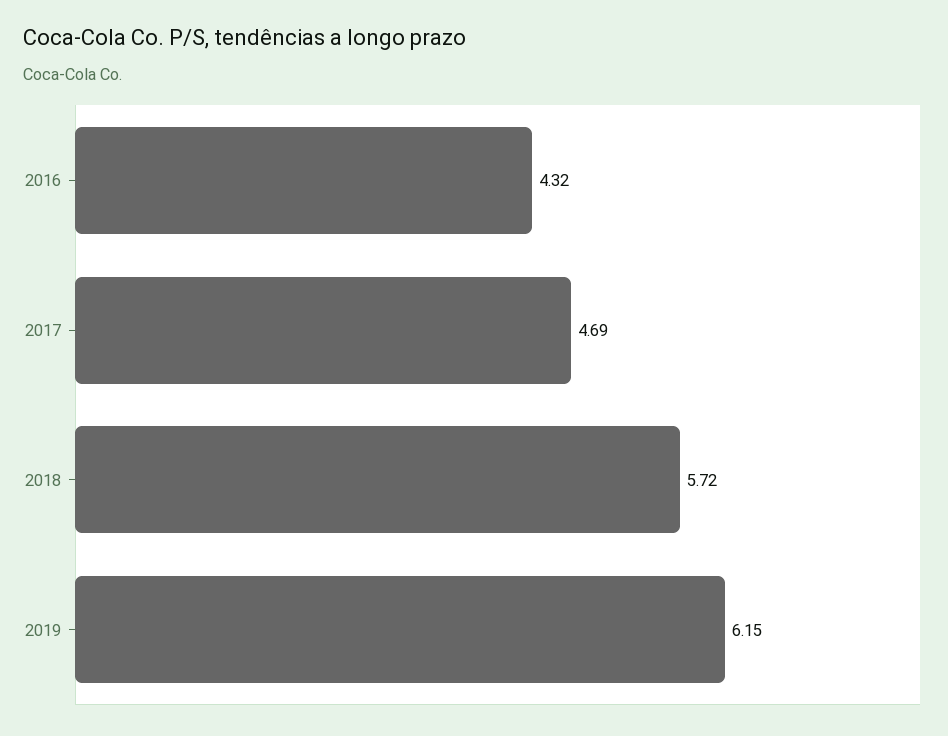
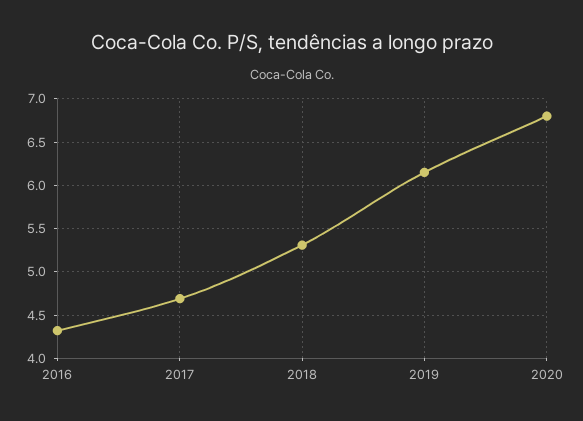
2018: 5.72 -> 5.3
2020: none -> 6.8

